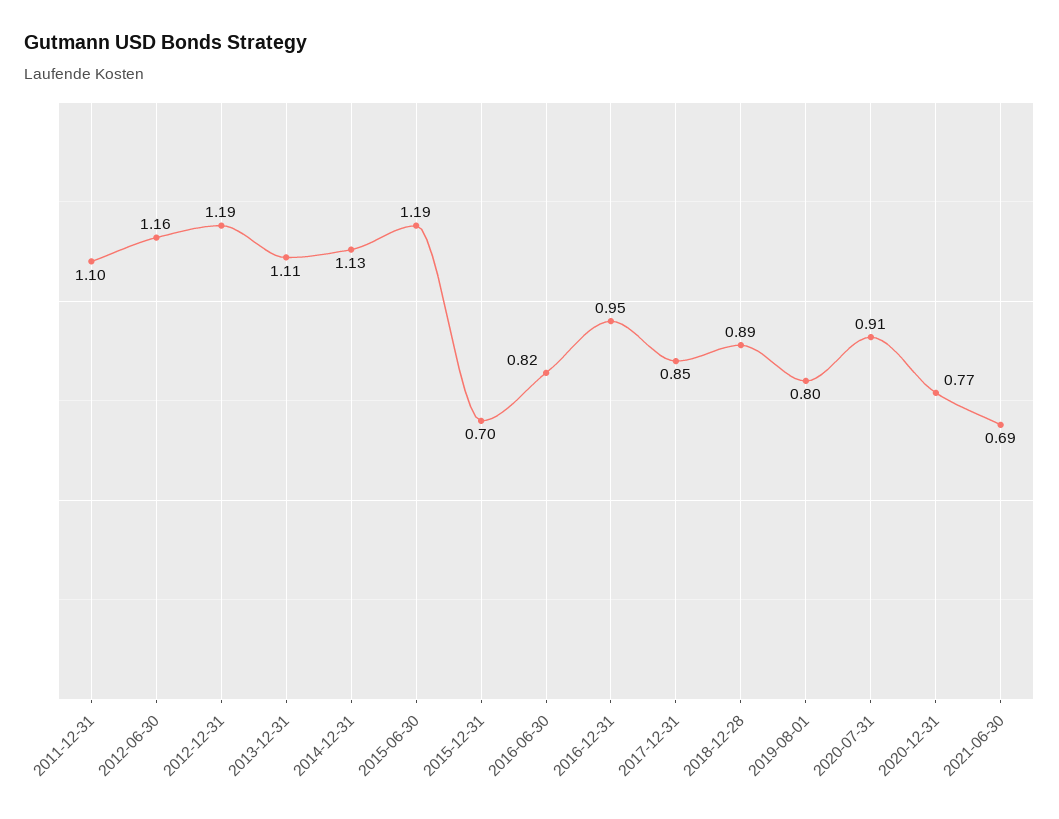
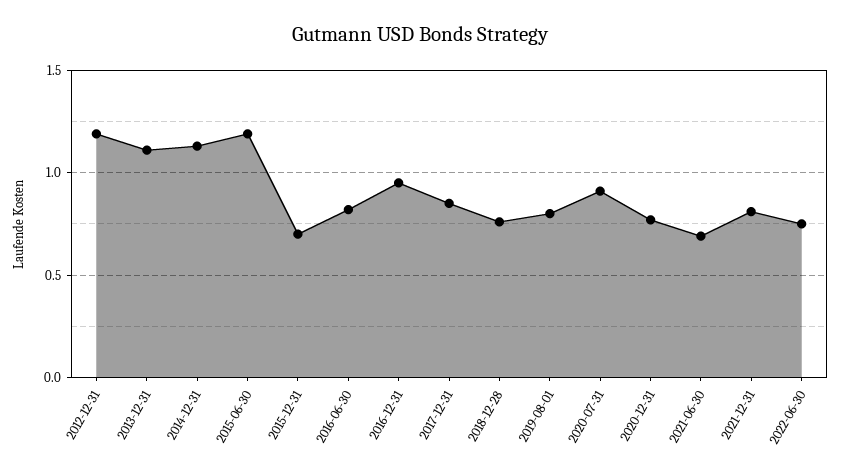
2011-12-31: 1.1 -> none
2012-06-30: 1.16 -> none
2018-12-28: 0.89 -> 0.75
2021-12-31: none -> 0.8
2022-06-30: none -> 0.75

